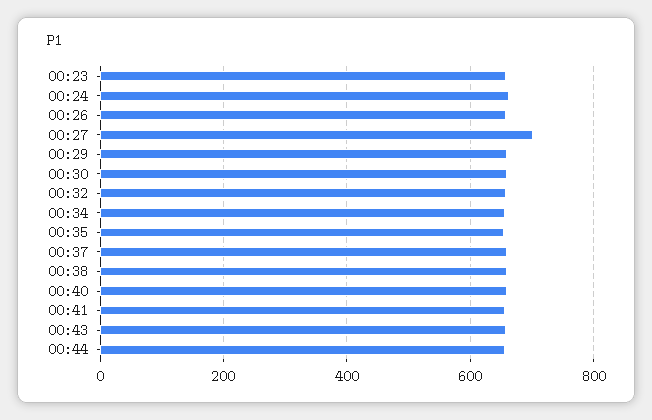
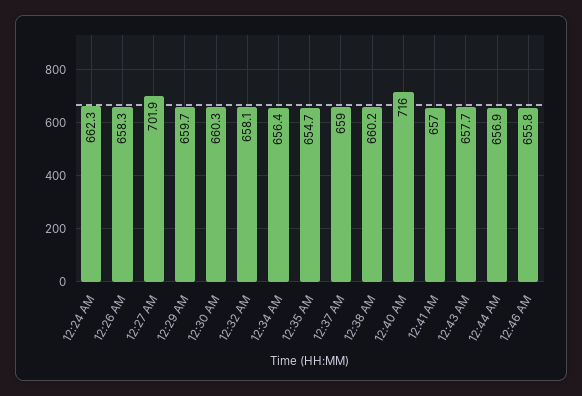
00:23: 660 -> none
00:40: 660 -> 716
12:46 AM: none -> 655.8

